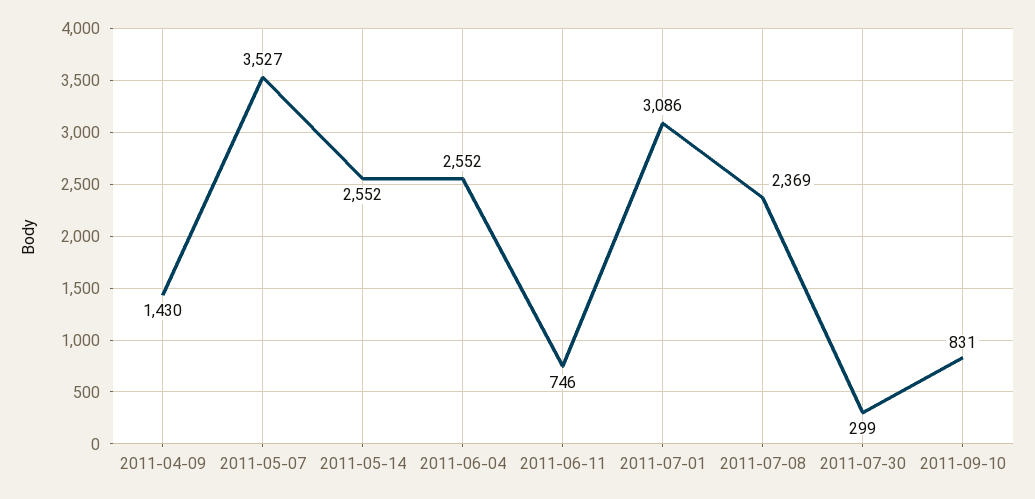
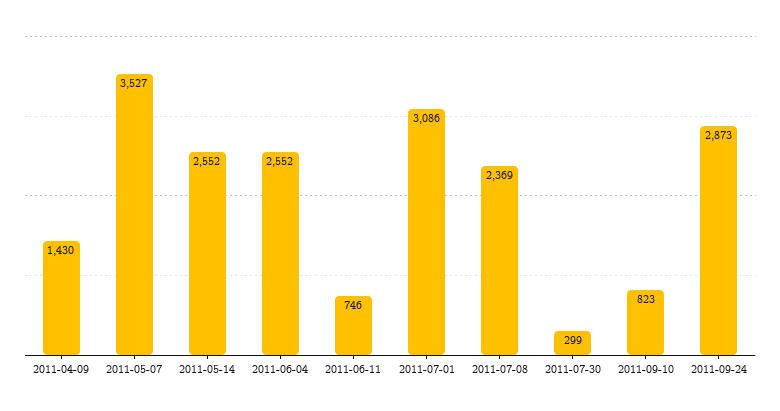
2011-09-10: 831 -> 823
2011-09-24: none -> 2873

